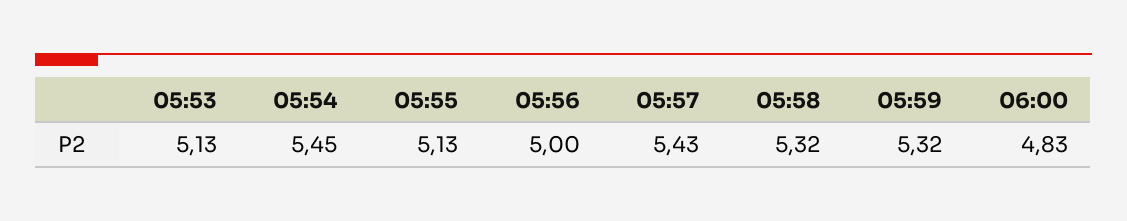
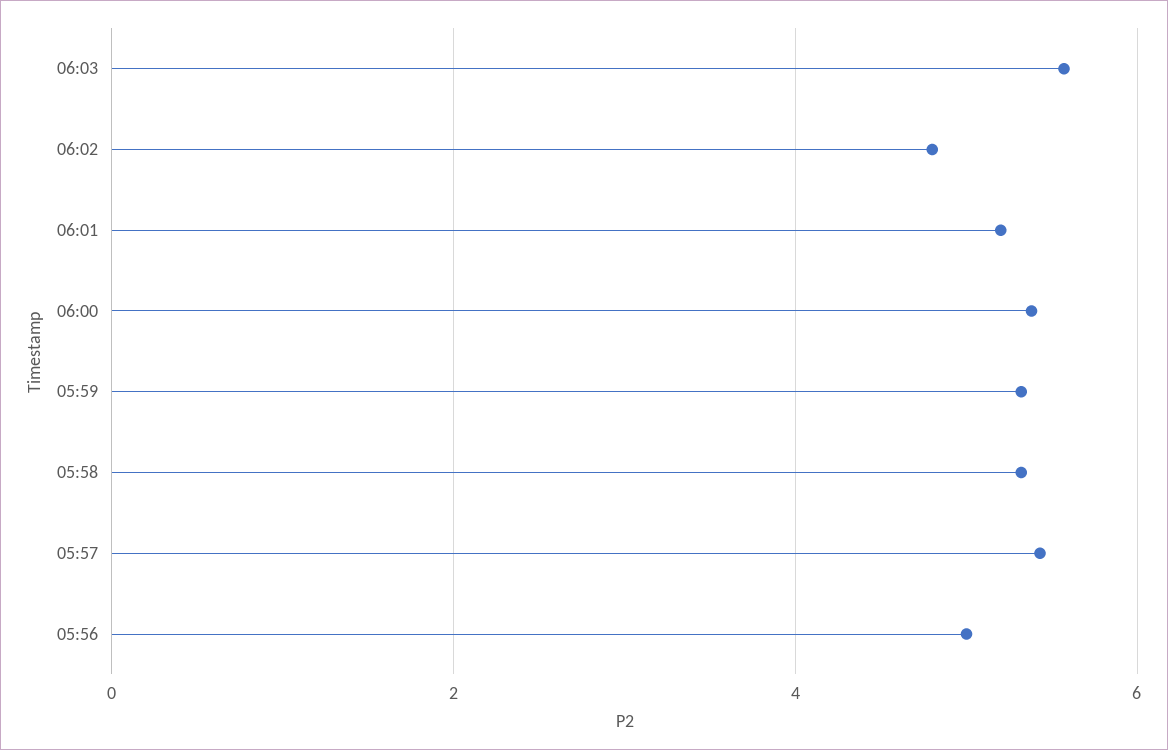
05:53: 5.13 -> none
05:54: 5.45 -> none
05:55: 5.13 -> none
06:00: 4.83 -> 5.4
06:03: none -> 5.6
06:02: none -> 4.8
06:01: none -> 5.2

